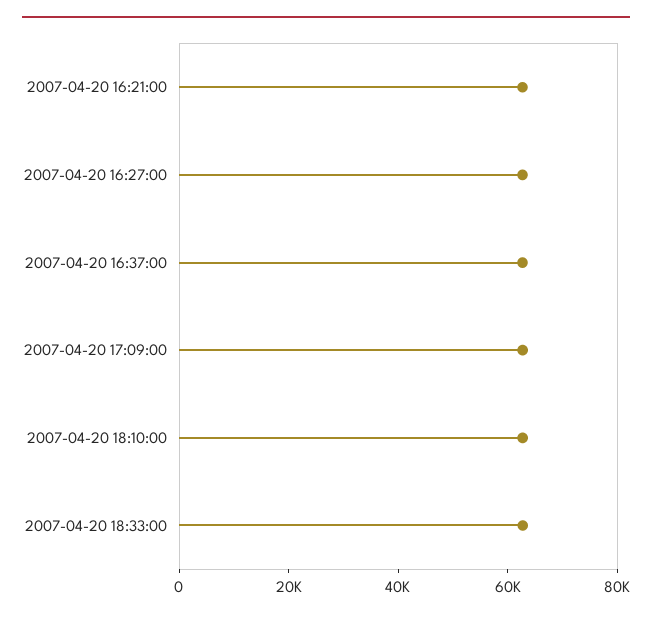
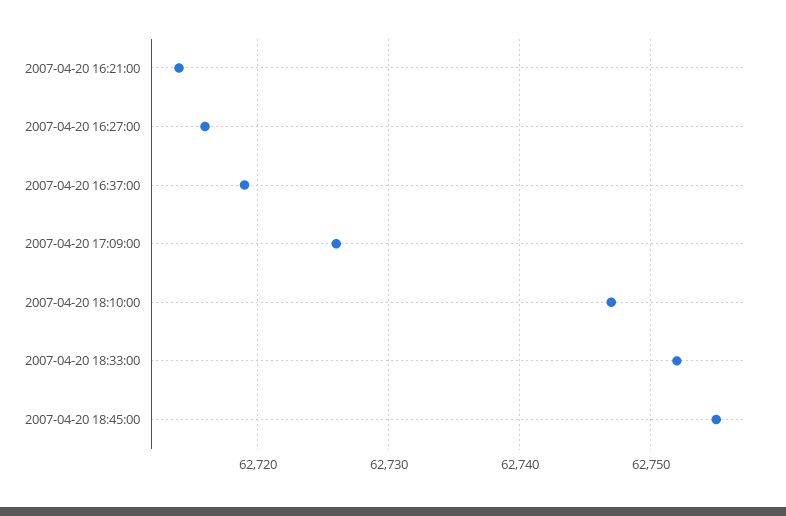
2007-04-20 18:45:00: none -> 62755

